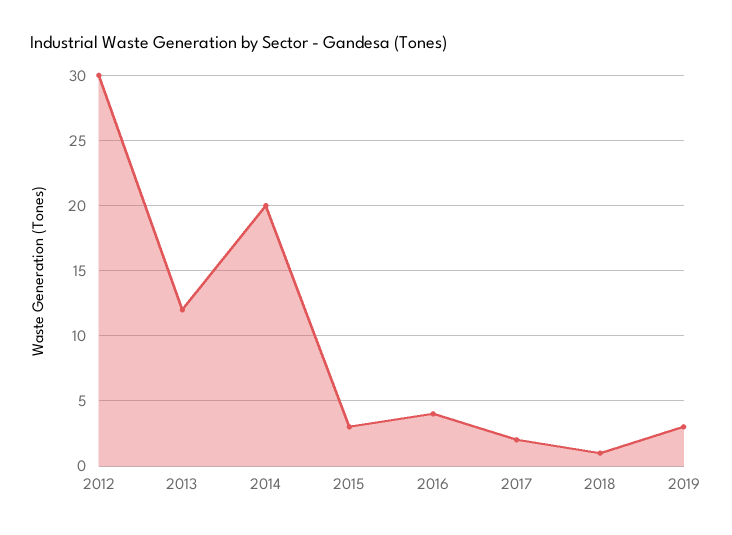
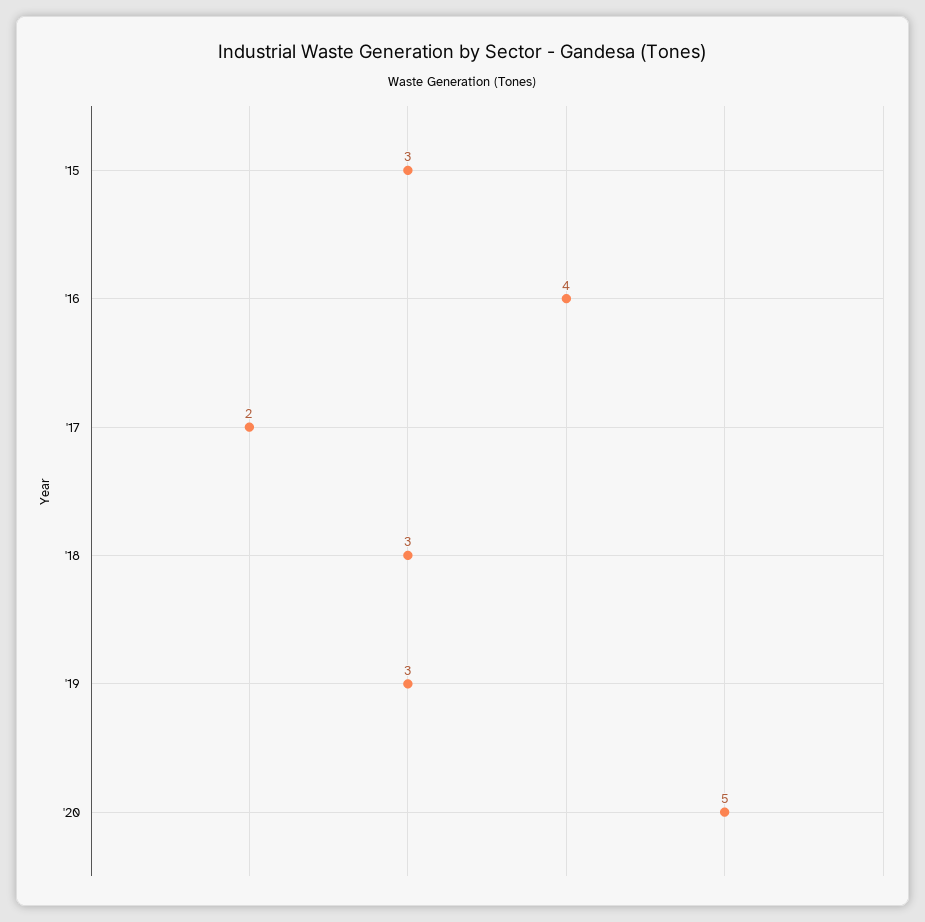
2012: 30 -> none
2013: 12 -> none
2014: 20 -> none
2018: 1 -> 3
'20: none -> 5

